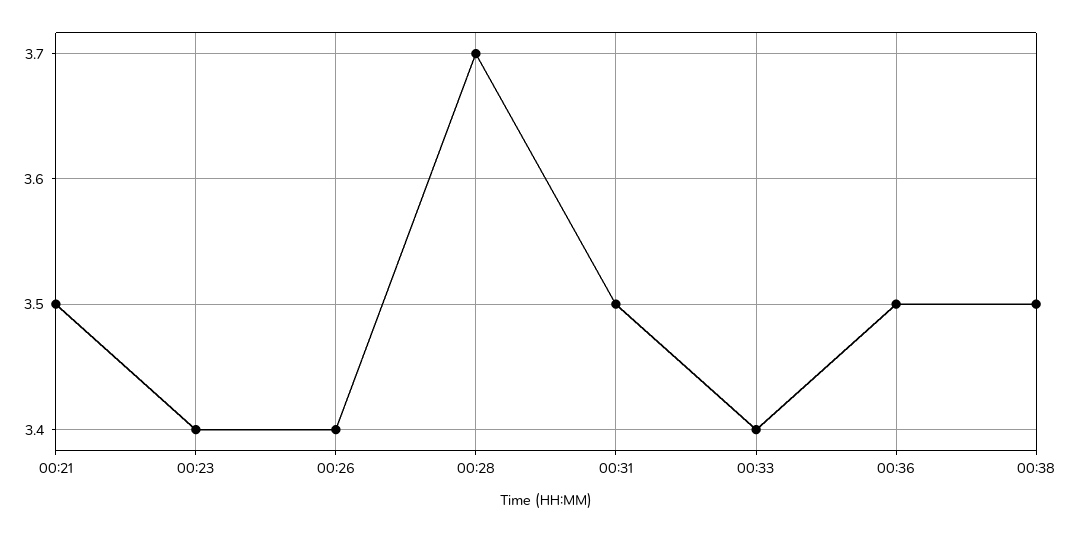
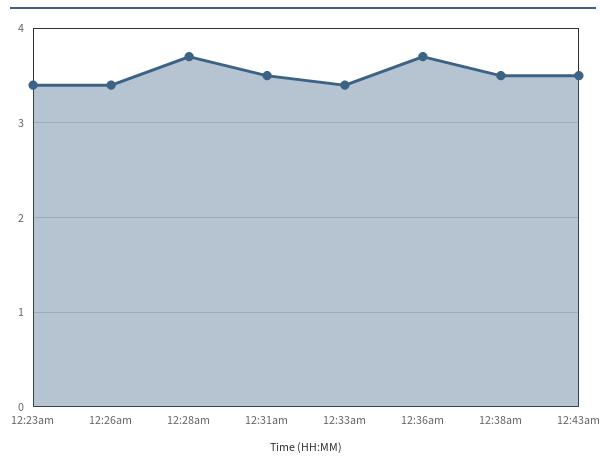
00:21: 3.5 -> none
00:36: 3.5 -> 3.7
12:43am: none -> 3.5

